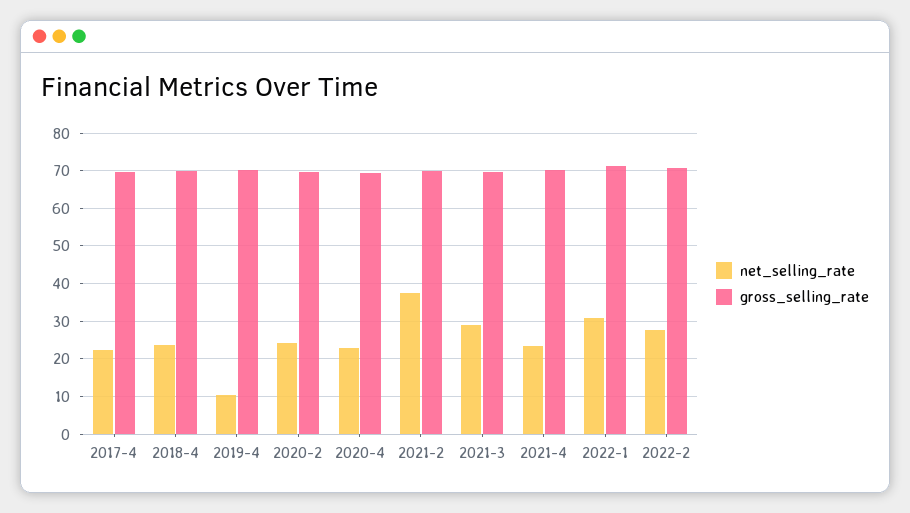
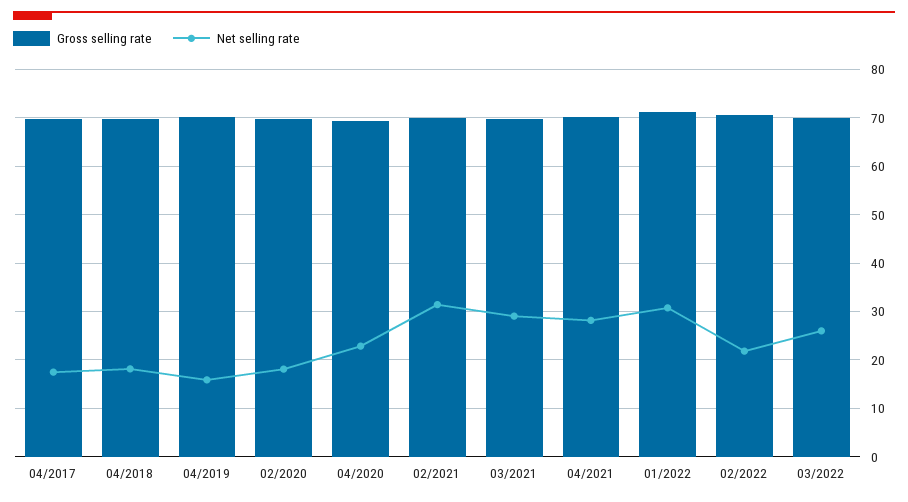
net_selling_rate, 2017-4: 22 -> 18
net_selling_rate, 2018-4: 24 -> 18
net_selling_rate, 2019-4: 10 -> 16
net_selling_rate, 2020-2: 24 -> 18
net_selling_rate, 2021-2: 38 -> 32
net_selling_rate, 2021-4: 24 -> 28
net_selling_rate, 2022-2: 28 -> 22
gross_selling_rate, 03/2022: none -> 70
net_selling_rate, 03/2022: none -> 26

